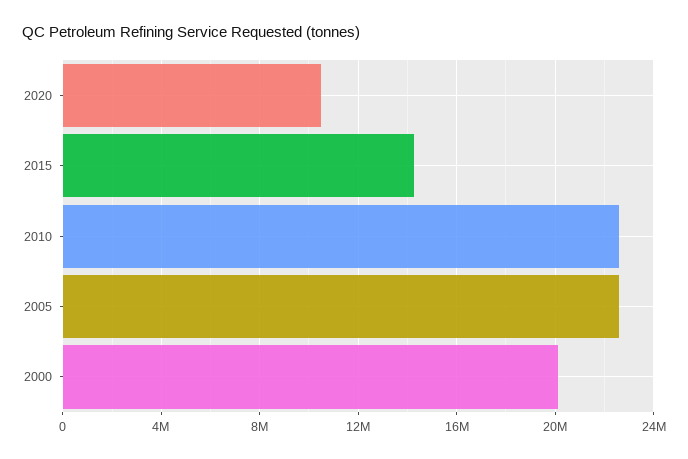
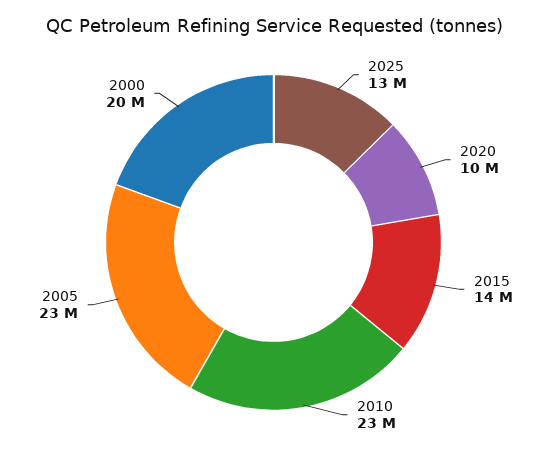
2025: none -> 13000000

